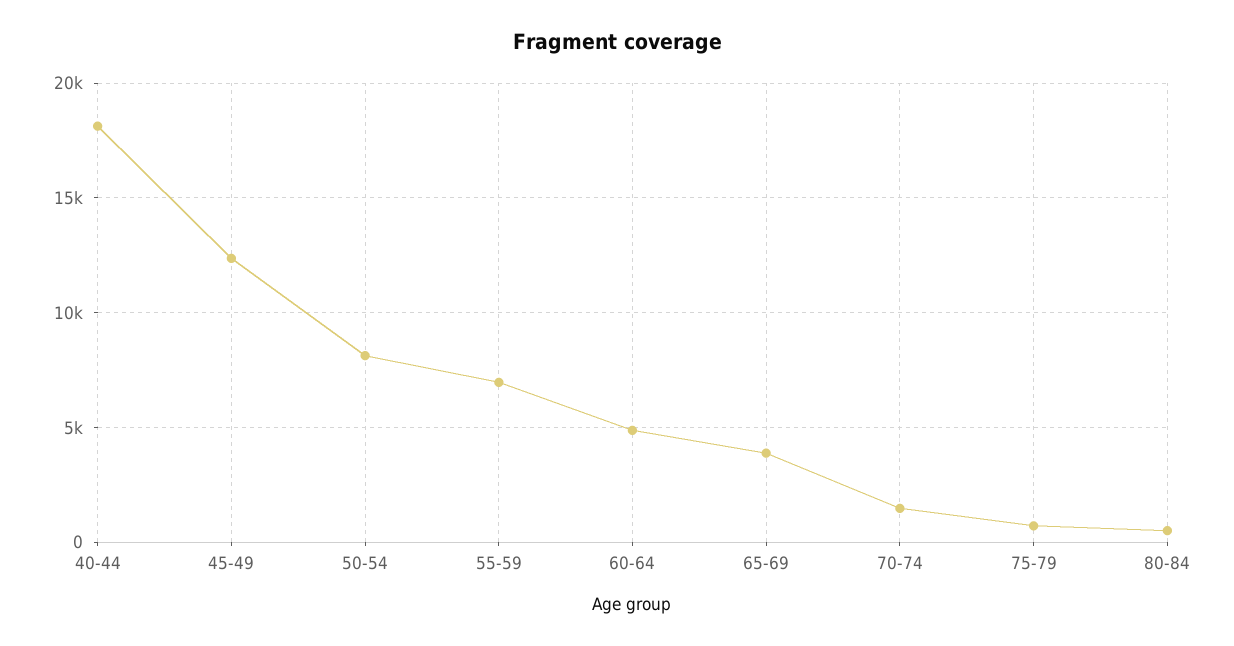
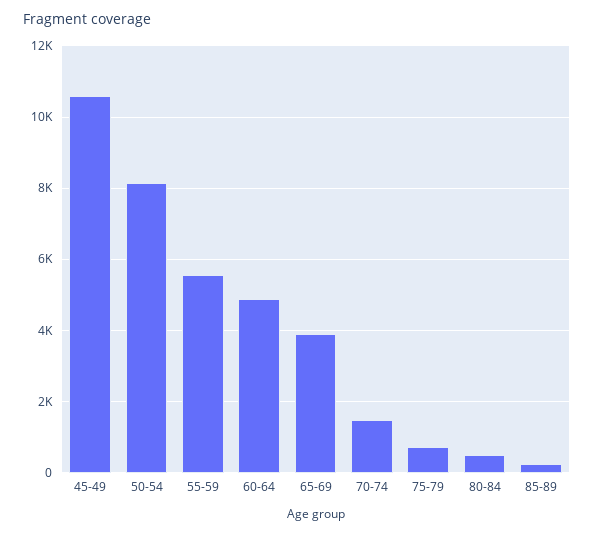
40-44: 18000 -> none
45-49: 12500 -> 10600
55-59: 7000 -> 5600
85-89: none -> 200

